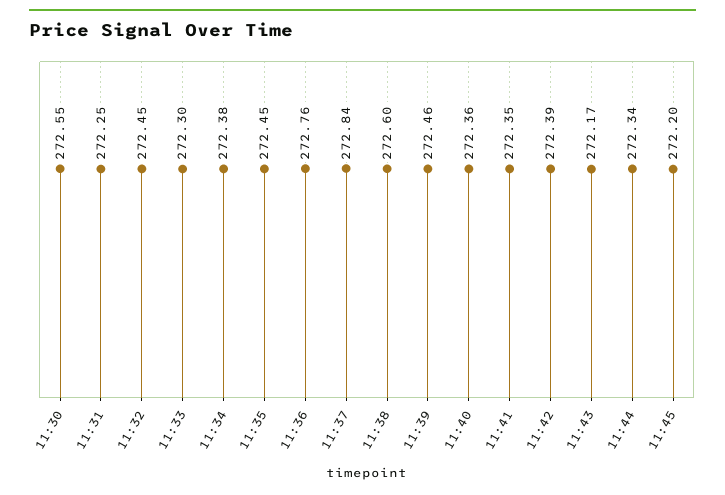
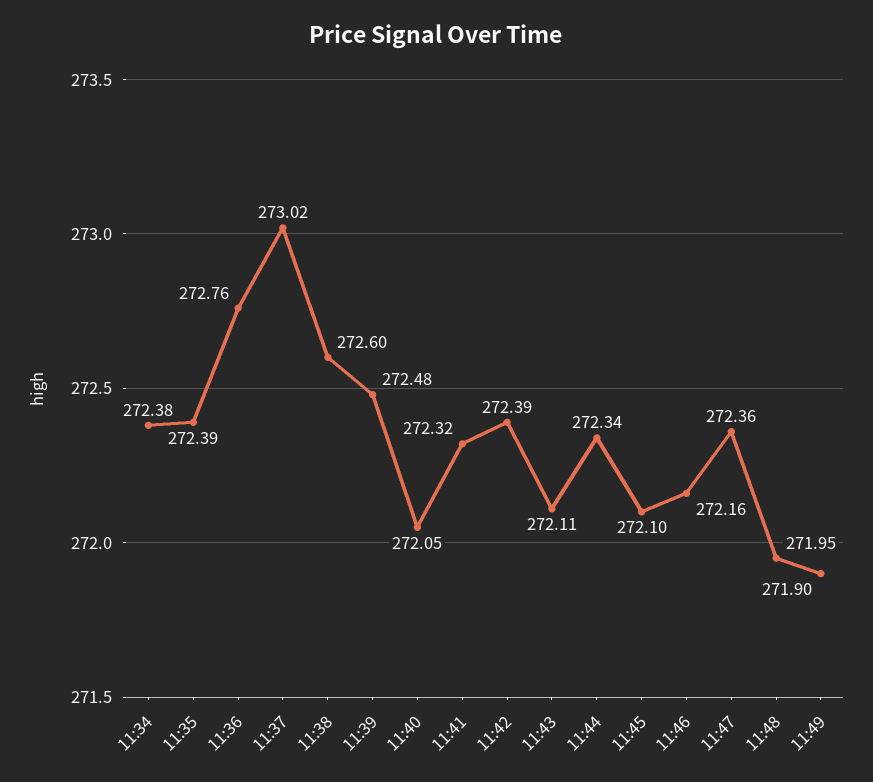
11:30: 272.55 -> none
11:31: 272.25 -> none
11:32: 272.45 -> none
11:33: 272.3 -> none
11:35: 272.45 -> 272.39
11:37: 272.84 -> 273.02
11:39: 272.46 -> 272.48
11:40: 272.36 -> 272.05
11:41: 272.35 -> 272.32
11:43: 272.17 -> 272.11
11:45: 272.2 -> 272.1
11:46: none -> 272.16
11:47: none -> 272.36
11:48: none -> 271.95
11:49: none -> 271.9

